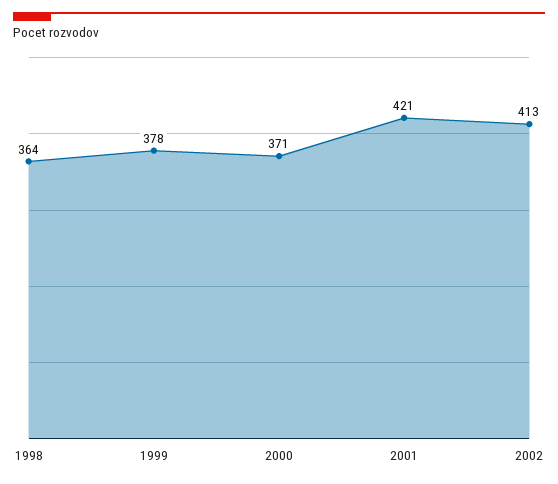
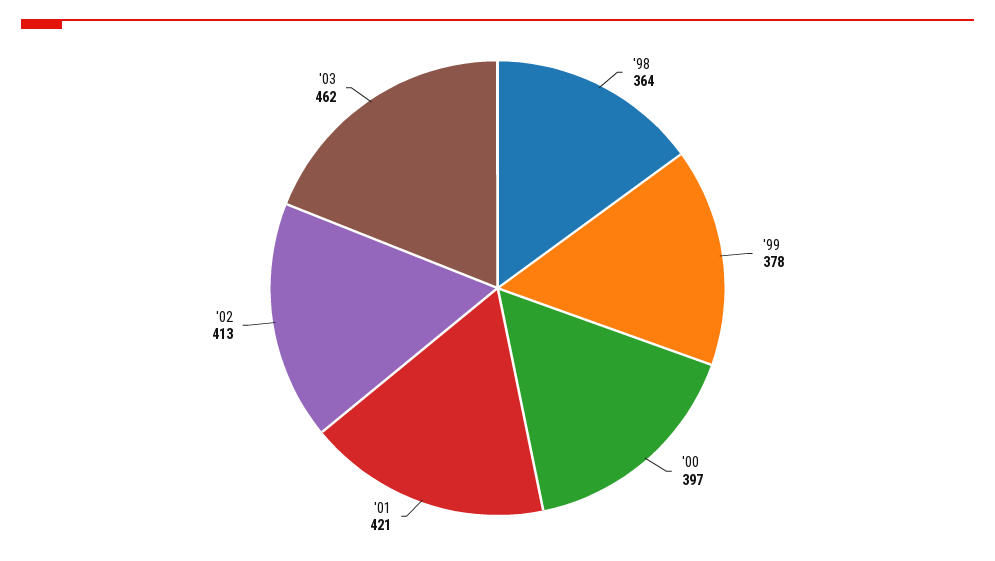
2000: 371 -> 397
'03: none -> 462

